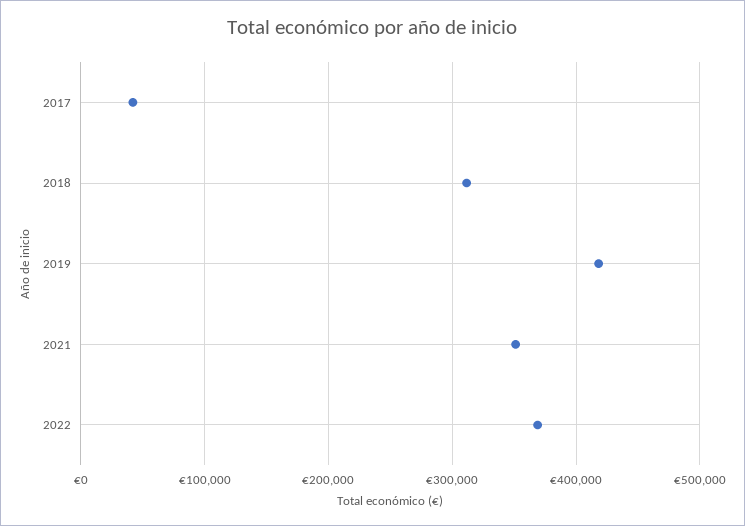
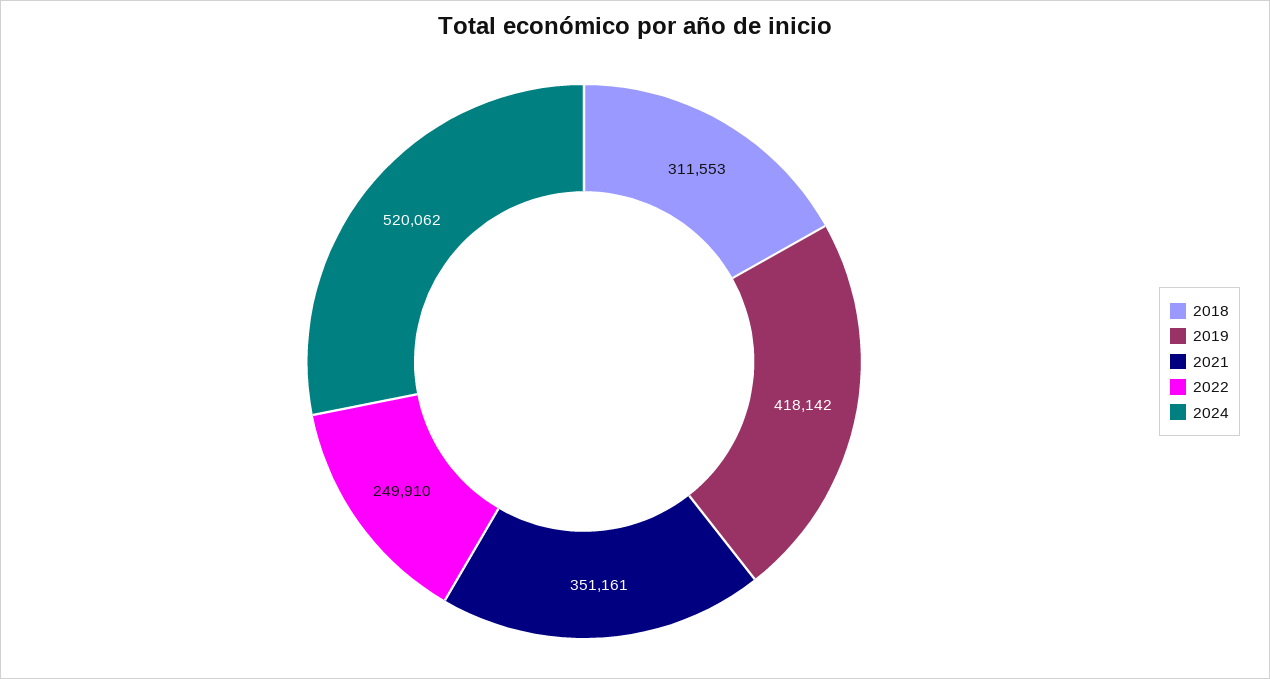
2017: 40000 -> none
2022: 370000 -> 249910
2024: none -> 520062

